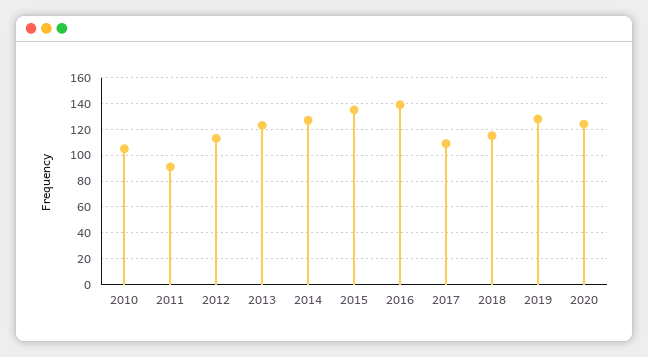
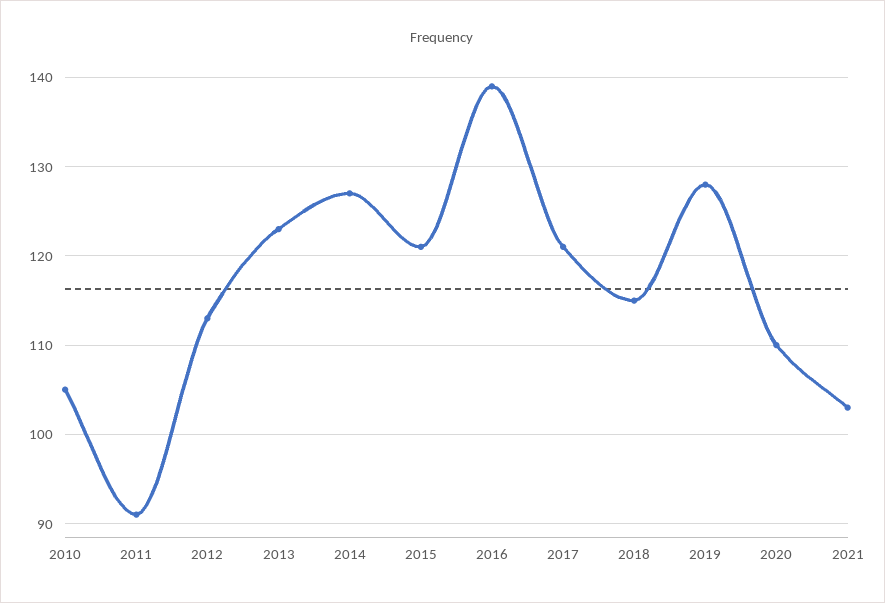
2015: 135 -> 121
2017: 110 -> 121
2020: 125 -> 110
2021: none -> 103

